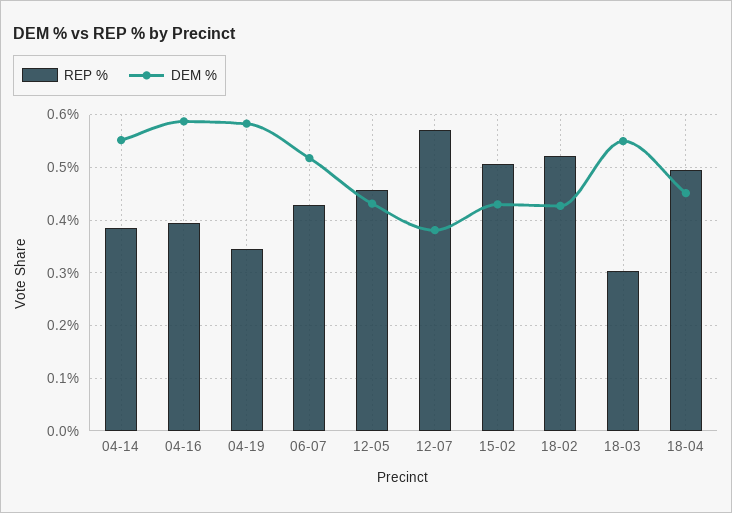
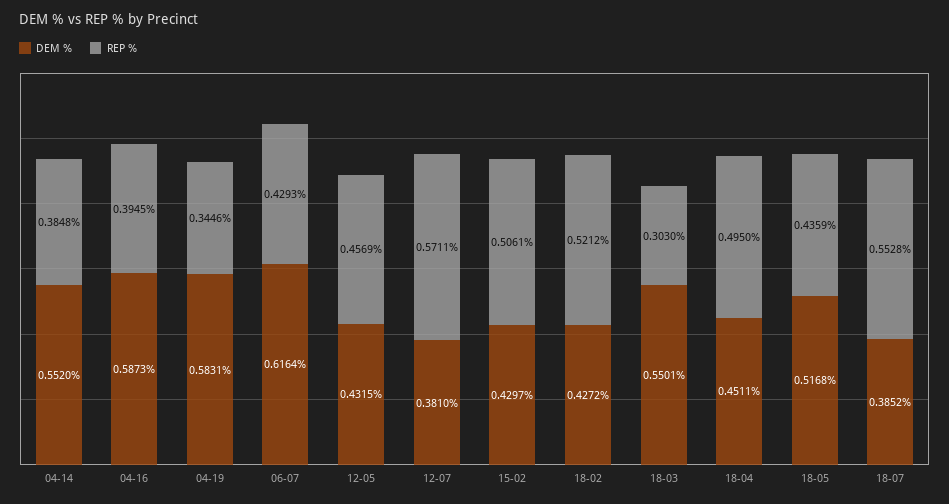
DEM %, 06-07: 0.52 -> 0.6164
DEM %, 18-05: none -> 0.5168
REP %, 18-05: none -> 0.4359
DEM %, 18-07: none -> 0.3852
REP %, 18-07: none -> 0.5528

